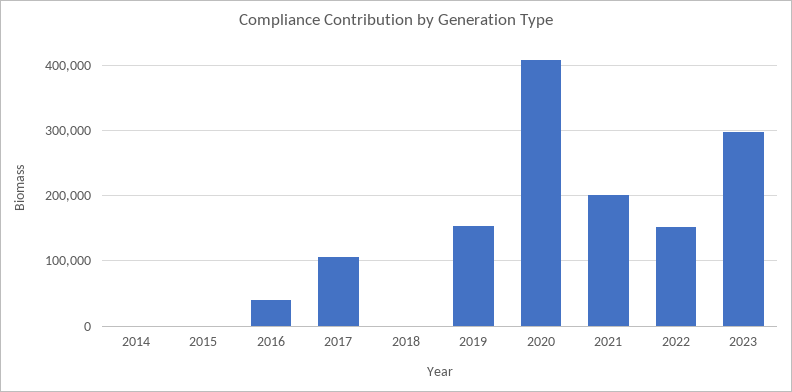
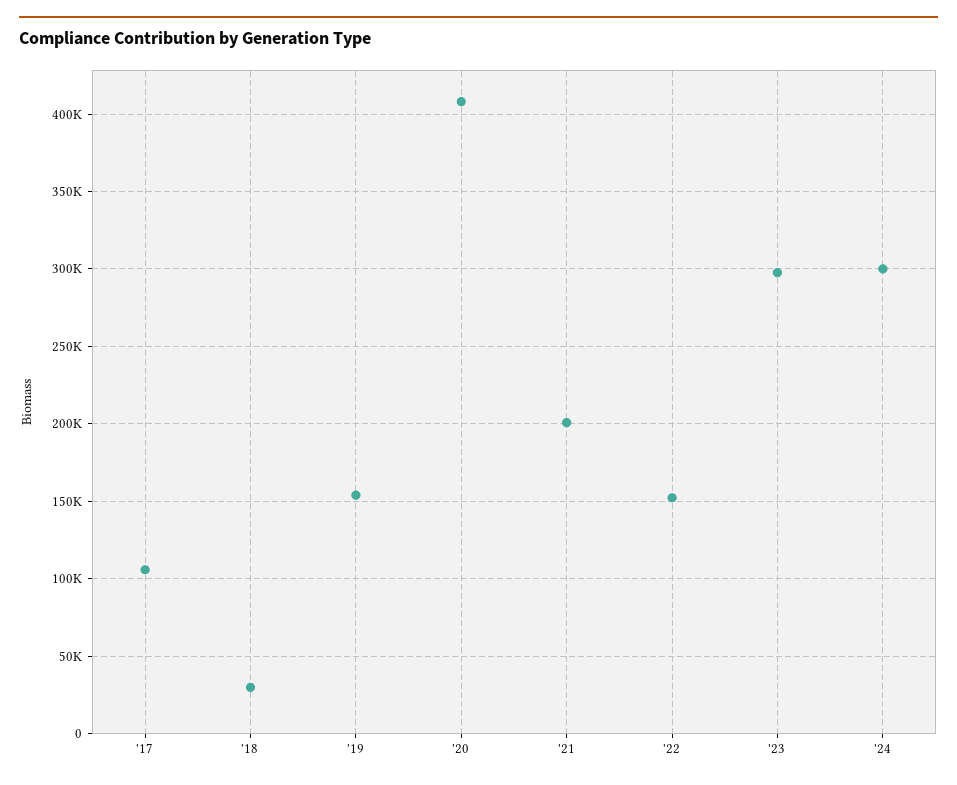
2014: 0 -> none
2015: 0 -> none
2016: 40000 -> none
2018: 0 -> 30000
'24: none -> 300000

